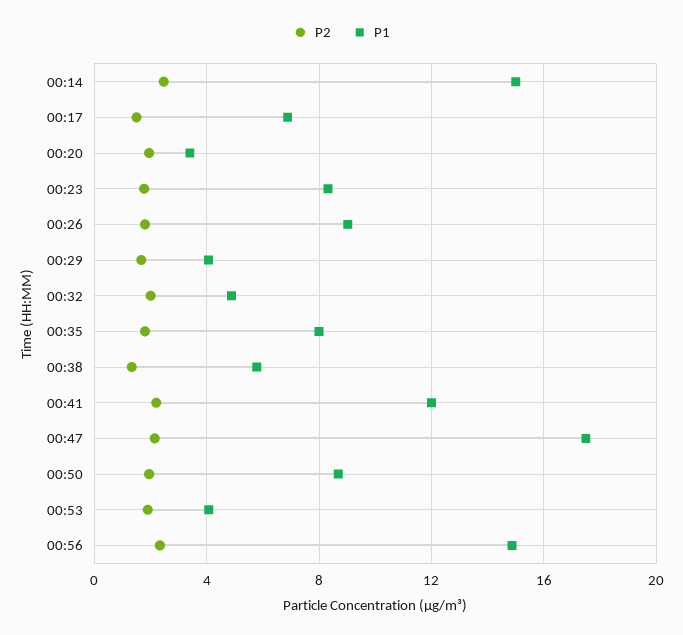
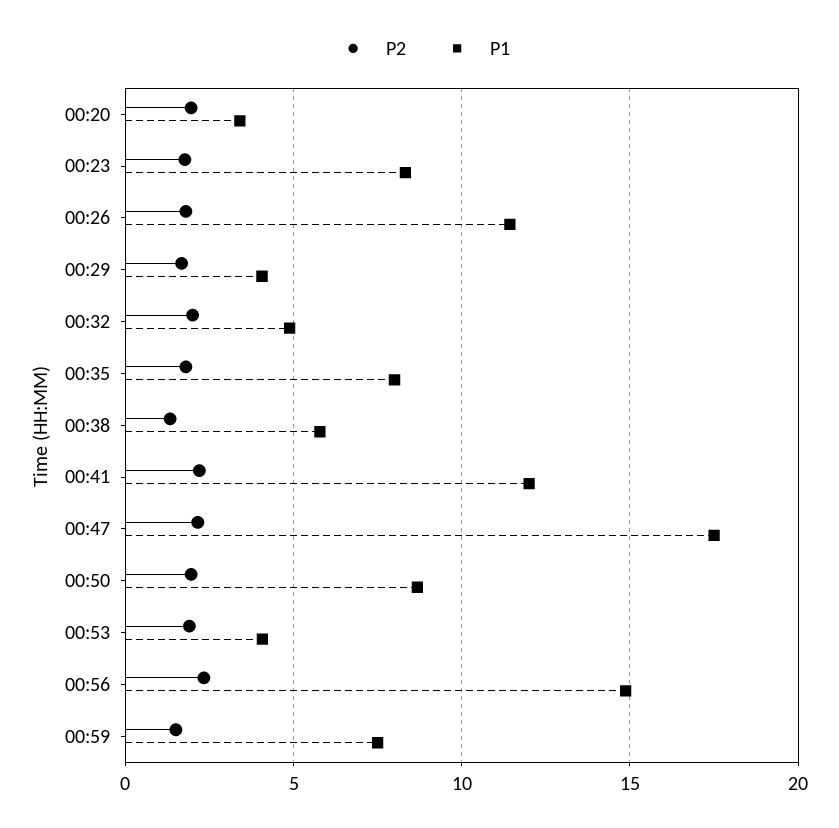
P2, 00:14: 2.5 -> none
P1, 00:14: 15 -> none
P2, 00:17: 1.5 -> none
P1, 00:17: 7 -> none
P1, 00:26: 9 -> 11.5
P2, 00:59: none -> 1.5
P1, 00:59: none -> 7.5

